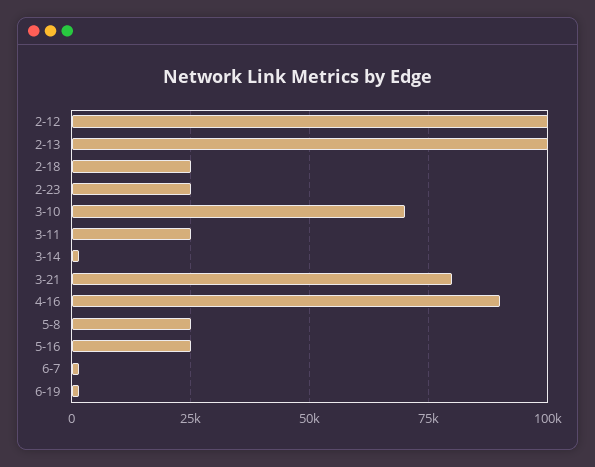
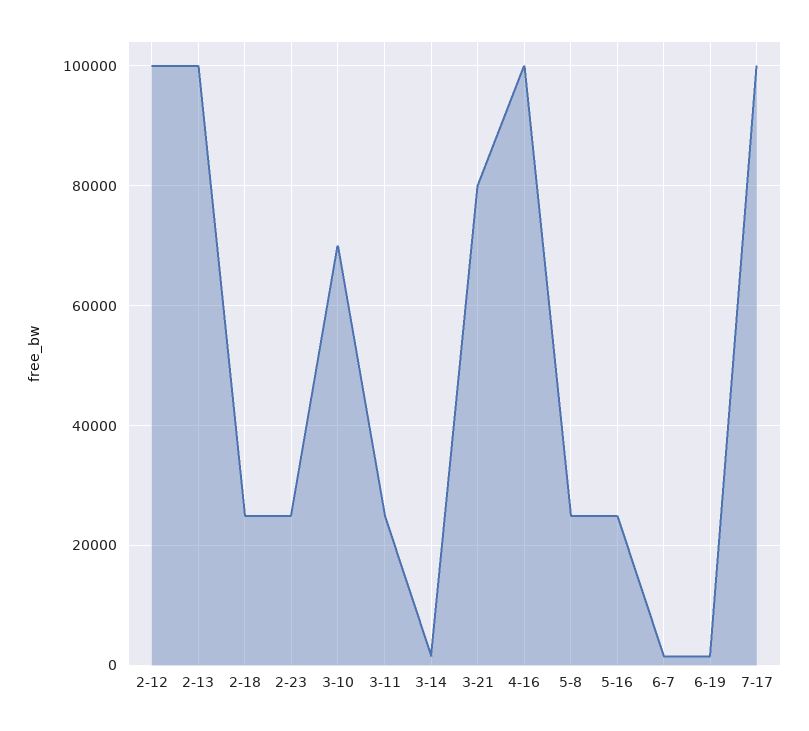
4-16: 90000 -> 100000
7-17: none -> 100000

